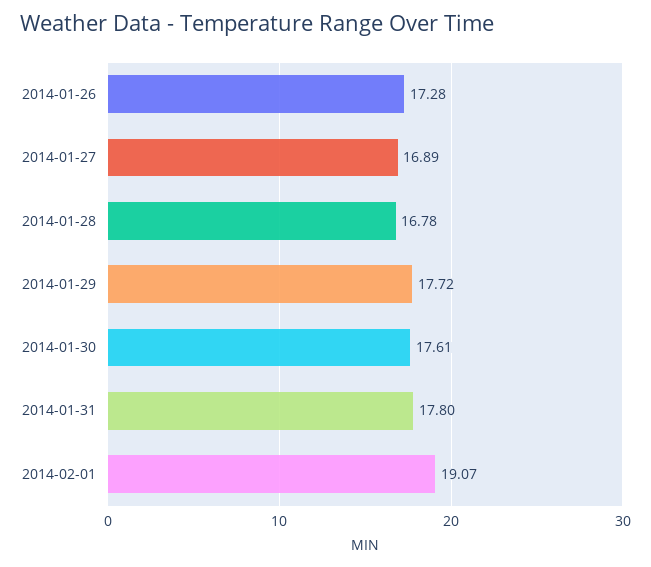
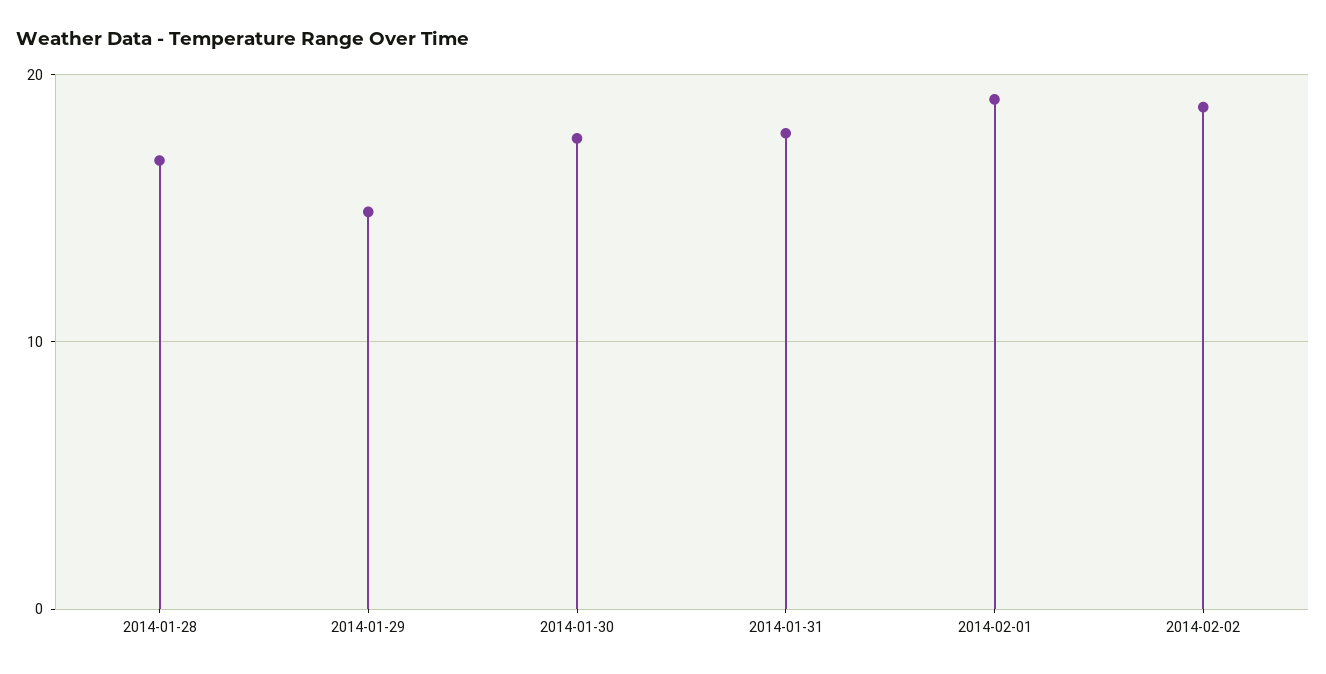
2014-01-26: 17.28 -> none
2014-01-27: 16.89 -> none
2014-01-29: 17.72 -> 15
2014-02-02: none -> 19

